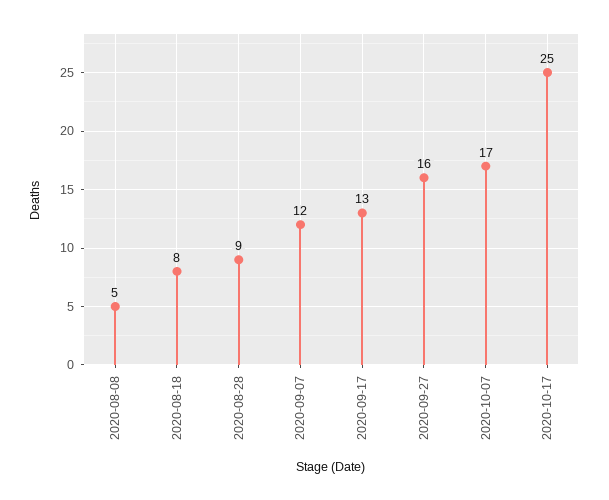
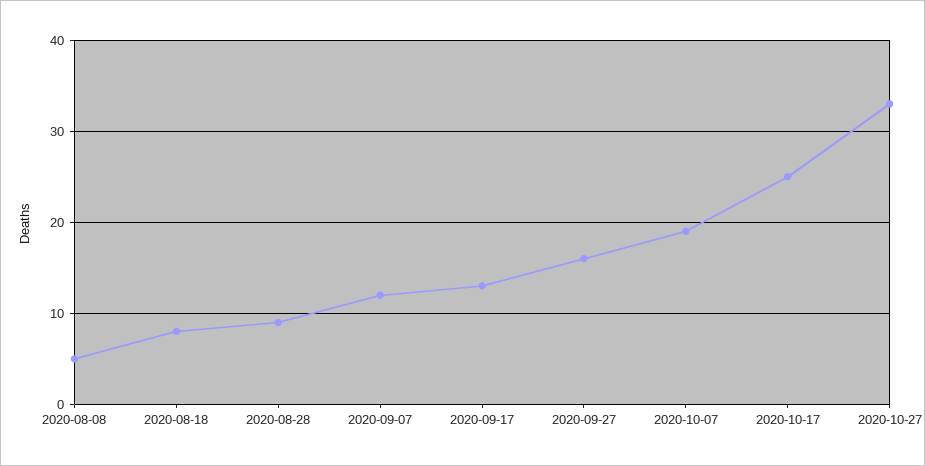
2020-10-07: 17 -> 19
2020-10-27: none -> 33

